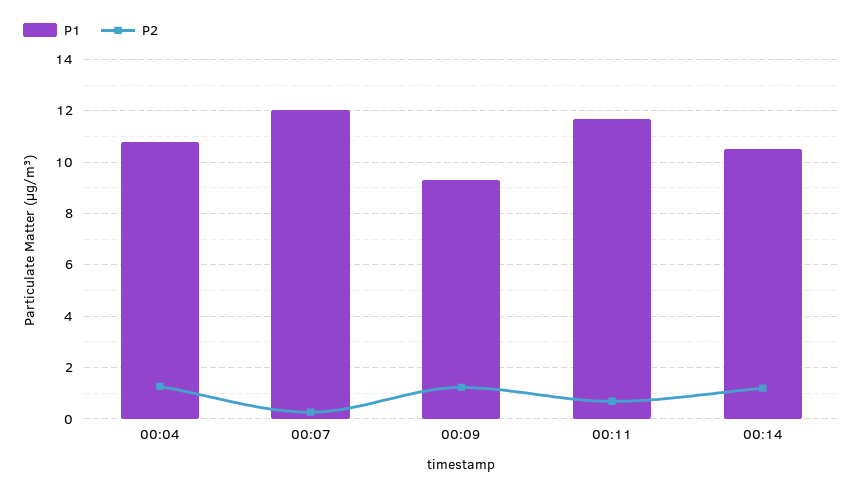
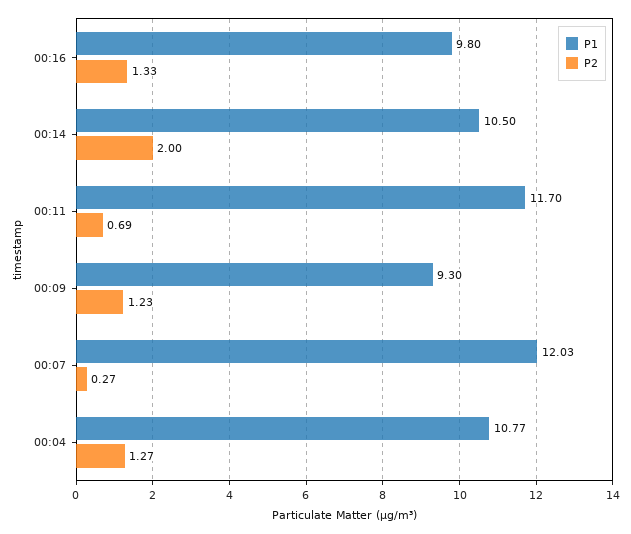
P2, 00:14: 1.25 -> 2
P1, 00:16: none -> 9.8
P2, 00:16: none -> 1.33

